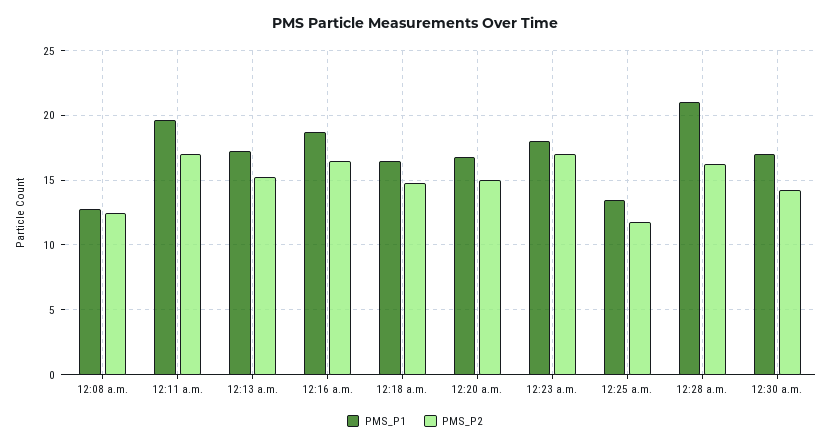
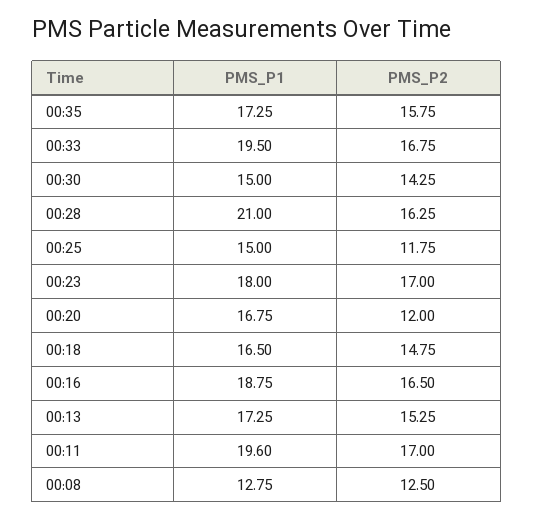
PMS_P2, 12:20 a.m.: 15 -> 12
PMS_P1, 12:25 a.m.: 13.5 -> 15
PMS_P1, 12:30 a.m.: 17 -> 15
PMS_P1, 00:35: none -> 17.25
PMS_P2, 00:35: none -> 15.75
PMS_P1, 00:33: none -> 19.5
PMS_P2, 00:33: none -> 16.75

